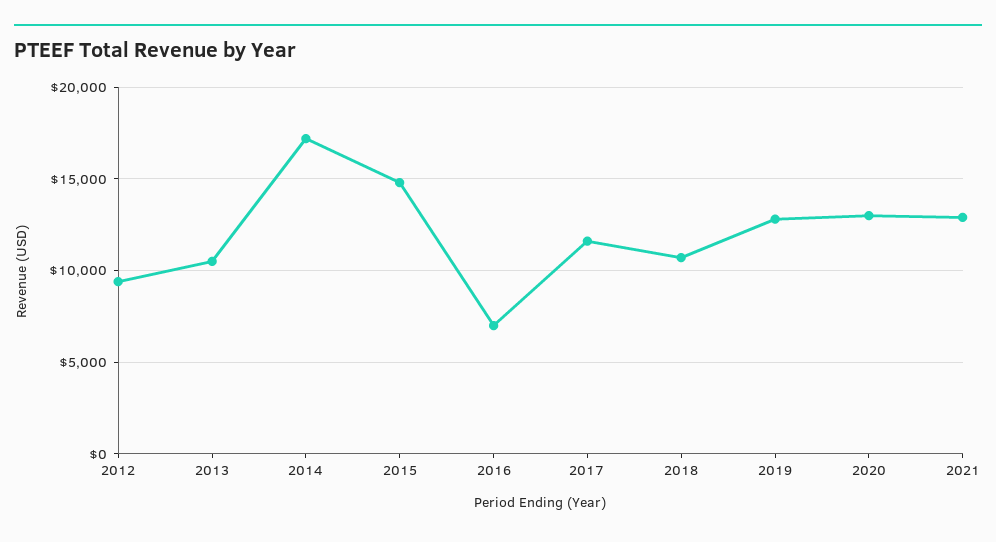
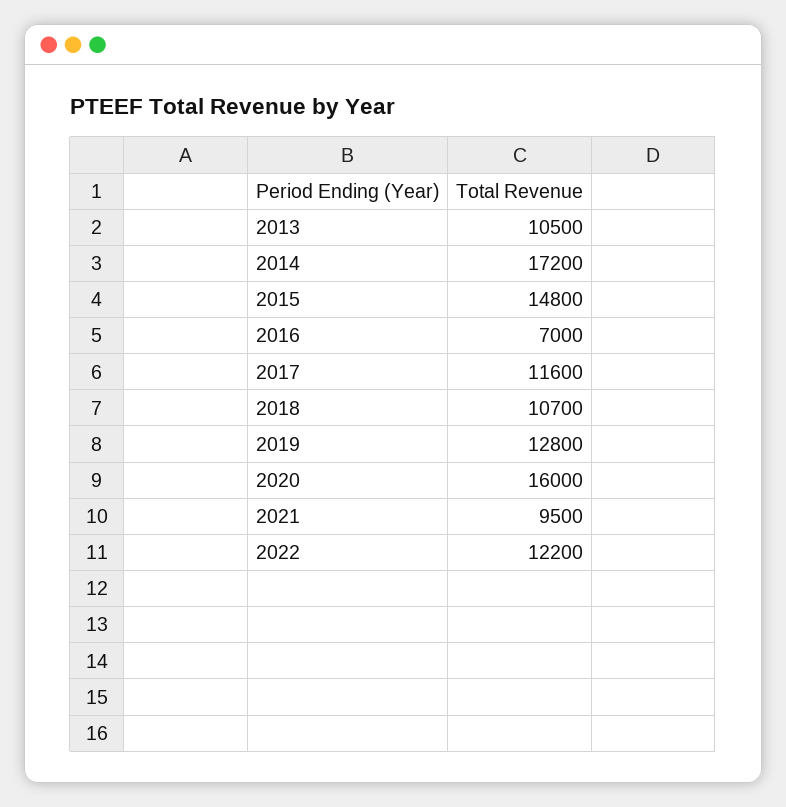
2012: 9500 -> none
2020: 13000 -> 16000
2021: 13000 -> 9500
2022: none -> 12200

